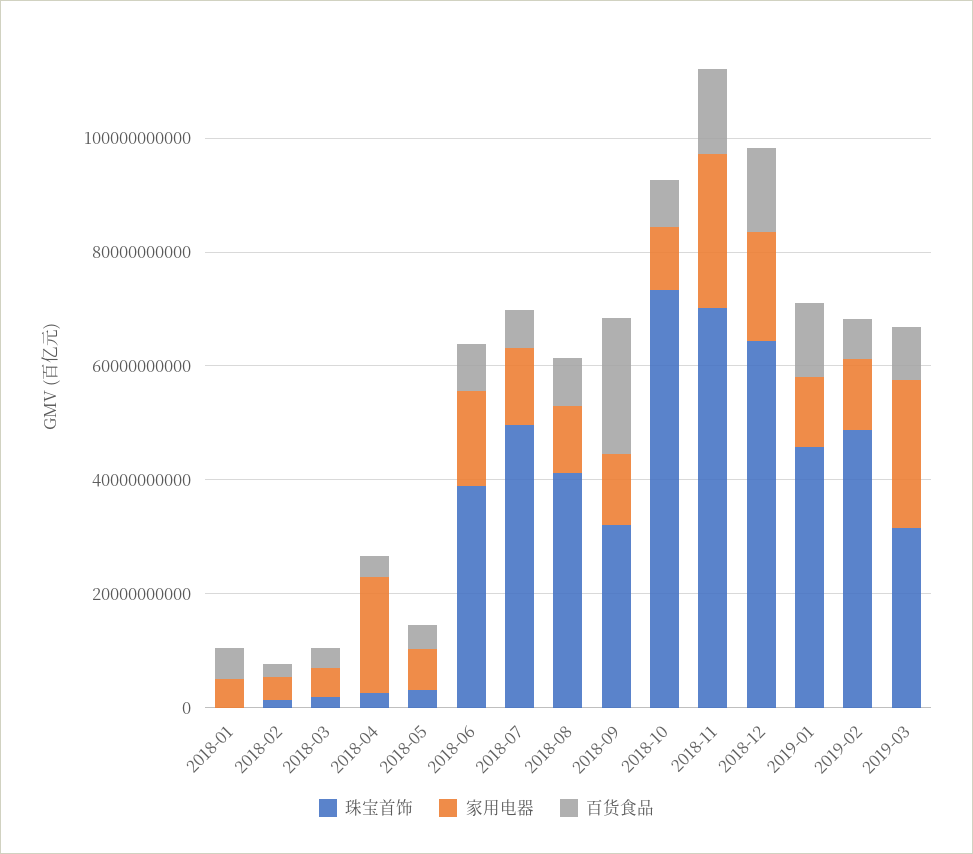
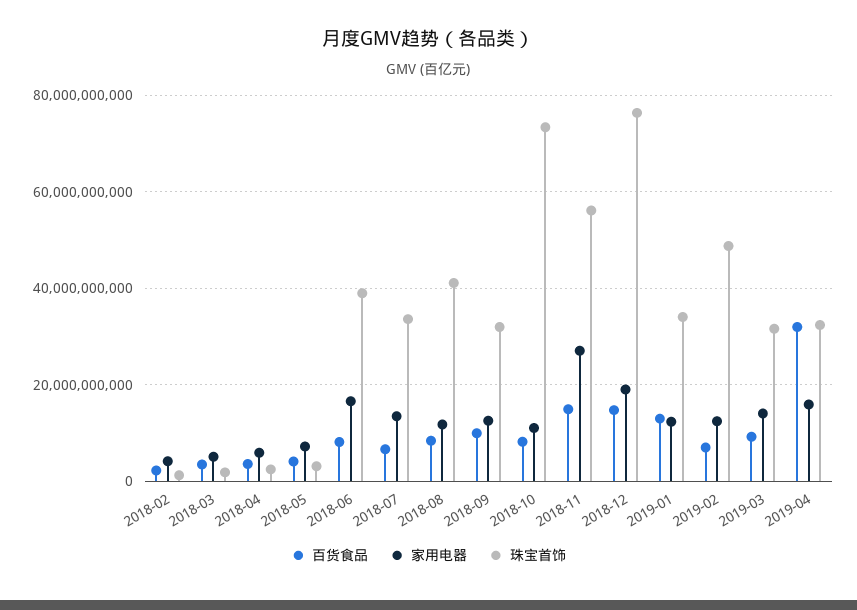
珠宝首饰, 2018-01: 0 -> none
家用电器, 2018-01: 5000000000 -> none
百货食品, 2018-01: 5000000000 -> none
家用电器, 2018-04: 20000000000 -> 6000000000
珠宝首饰, 2018-07: 50000000000 -> 34000000000
百货食品, 2018-09: 25000000000 -> 10000000000
珠宝首饰, 2018-11: 70000000000 -> 56000000000
珠宝首饰, 2018-12: 65000000000 -> 76000000000
珠宝首饰, 2019-01: 45000000000 -> 34000000000
家用电器, 2019-03: 25000000000 -> 14000000000
百货食品, 2019-04: none -> 32000000000
家用电器, 2019-04: none -> 16000000000
珠宝首饰, 2019-04: none -> 32000000000

